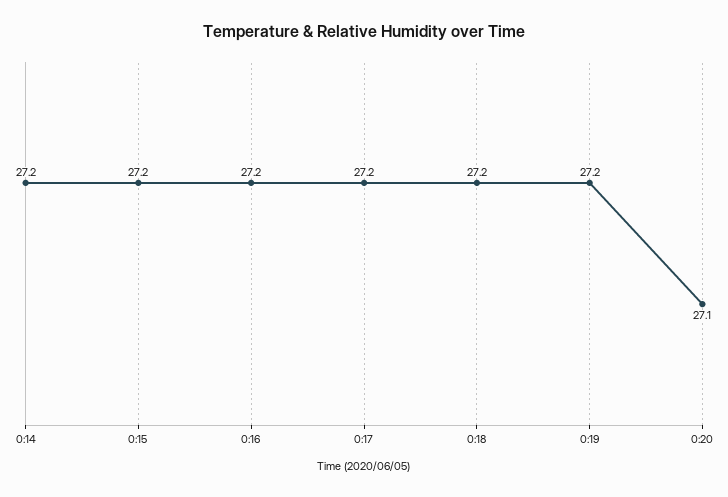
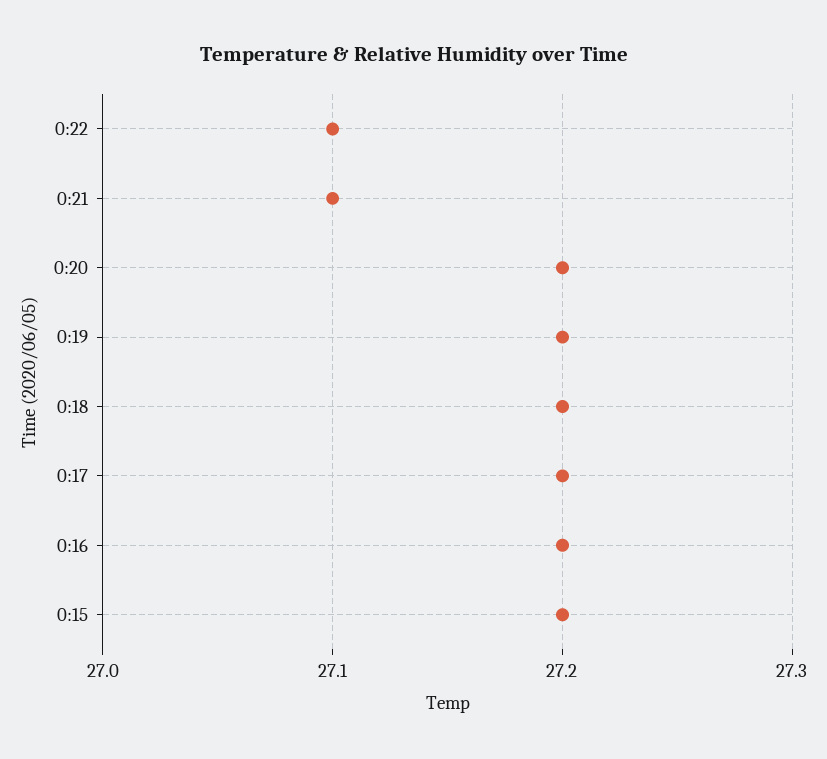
0:14: 27.2 -> none
0:20: 27.1 -> 27.2
0:22: none -> 27.1
0:21: none -> 27.1

